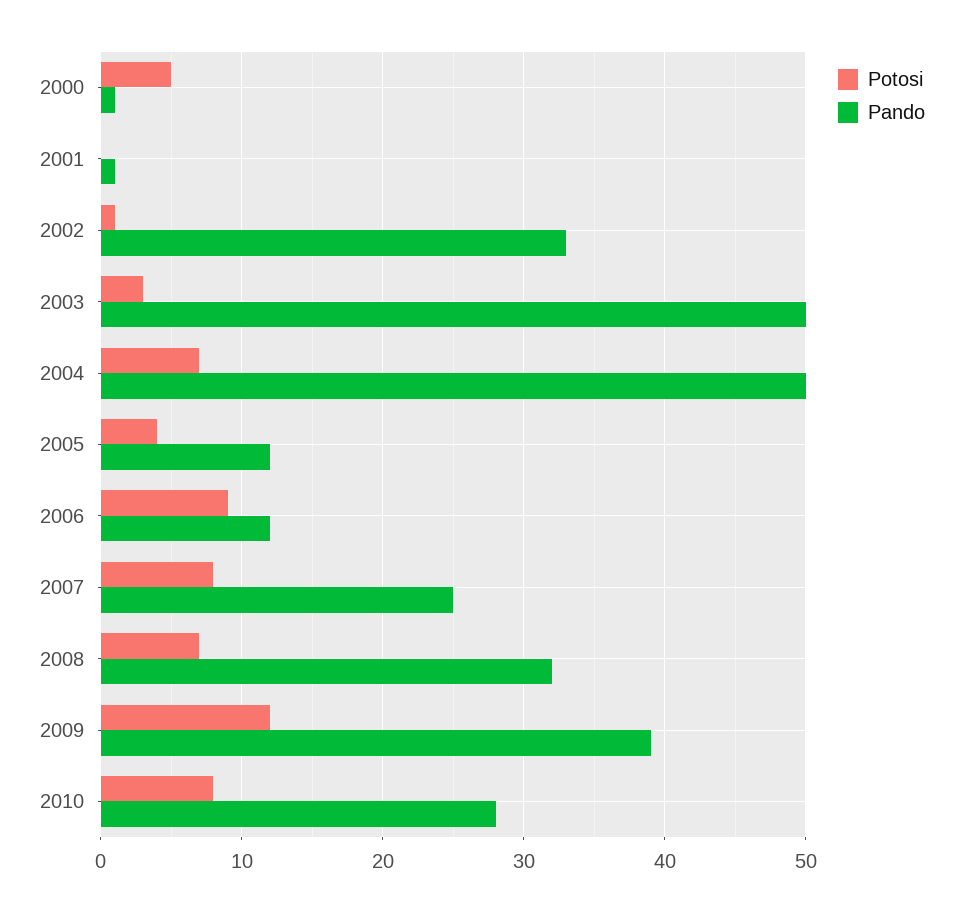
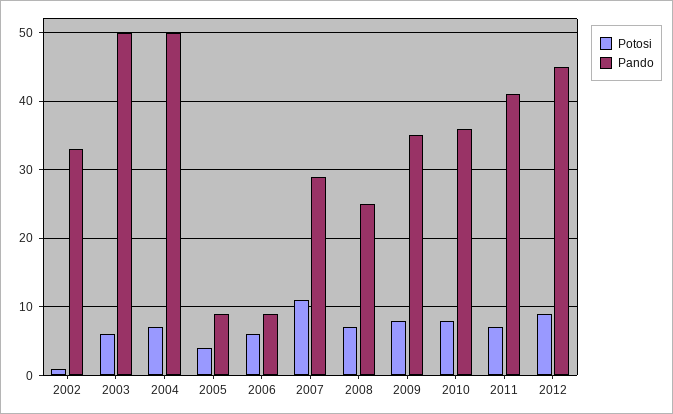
Potosi, 2000: 5 -> none
Pando, 2000: 1 -> none
Potosi, 2001: 0 -> none
Pando, 2001: 1 -> none
Potosi, 2003: 3 -> 6
Pando, 2005: 12 -> 9
Potosi, 2006: 9 -> 6
Pando, 2006: 12 -> 9
Potosi, 2007: 8 -> 11
Pando, 2007: 25 -> 29
Pando, 2008: 32 -> 25
Potosi, 2009: 12 -> 8
Pando, 2009: 39 -> 35
Pando, 2010: 28 -> 36
Potosi, 2011: none -> 7
Pando, 2011: none -> 41
Potosi, 2012: none -> 9
Pando, 2012: none -> 45

